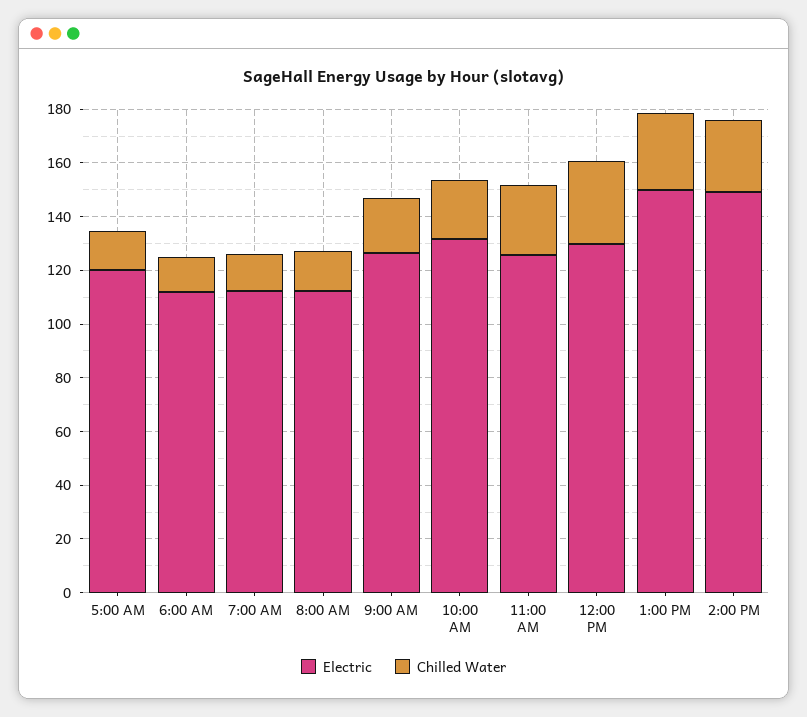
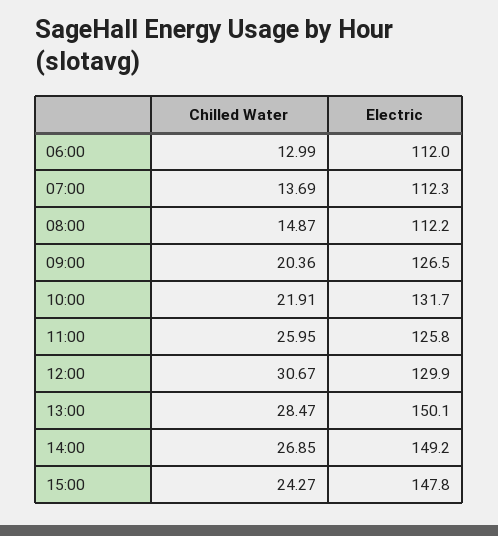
Electric, 5:00 AM: 120 -> none
Chilled Water, 5:00 AM: 15 -> none
Chilled Water, 15:00: none -> 24.27
Electric, 15:00: none -> 147.8

